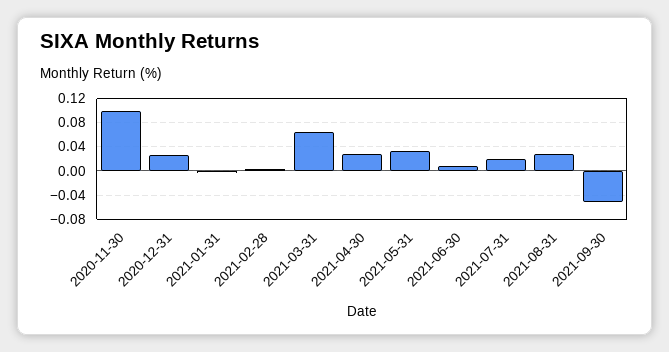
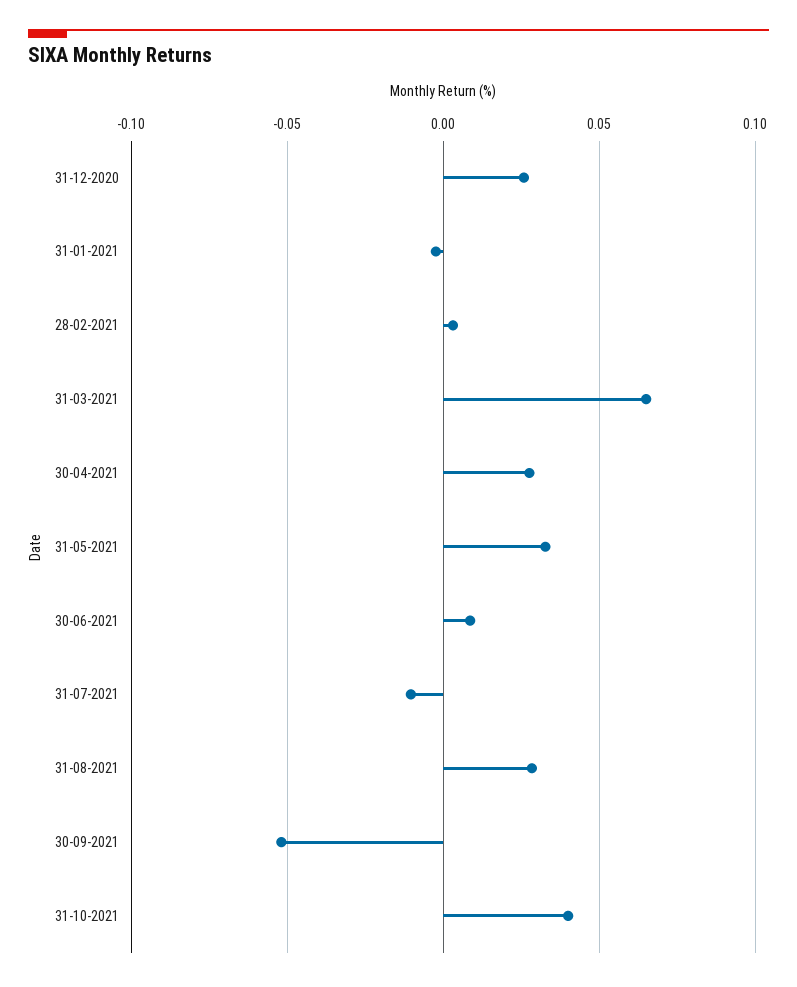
2020-11-30: 0.1 -> none
2021-07-31: 0.02 -> -0.01
31-10-2021: none -> 0.04

